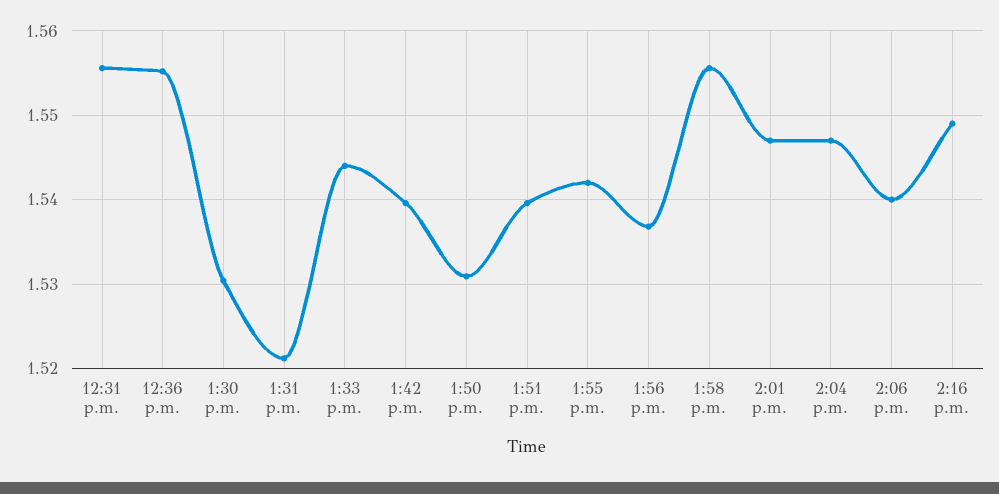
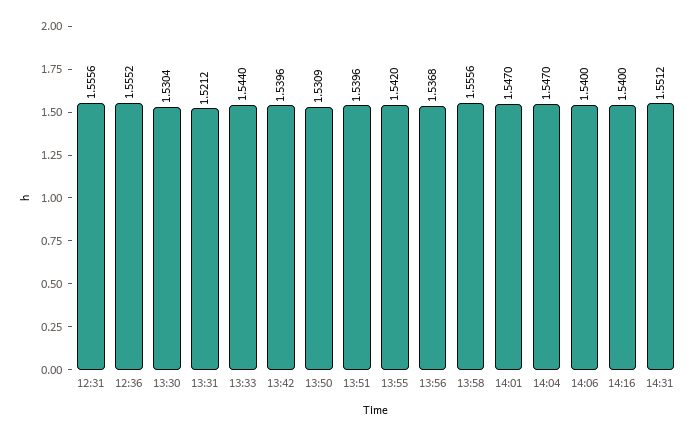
2:16 p.m.: 1.549 -> 1.54
14:31: none -> 1.5512

